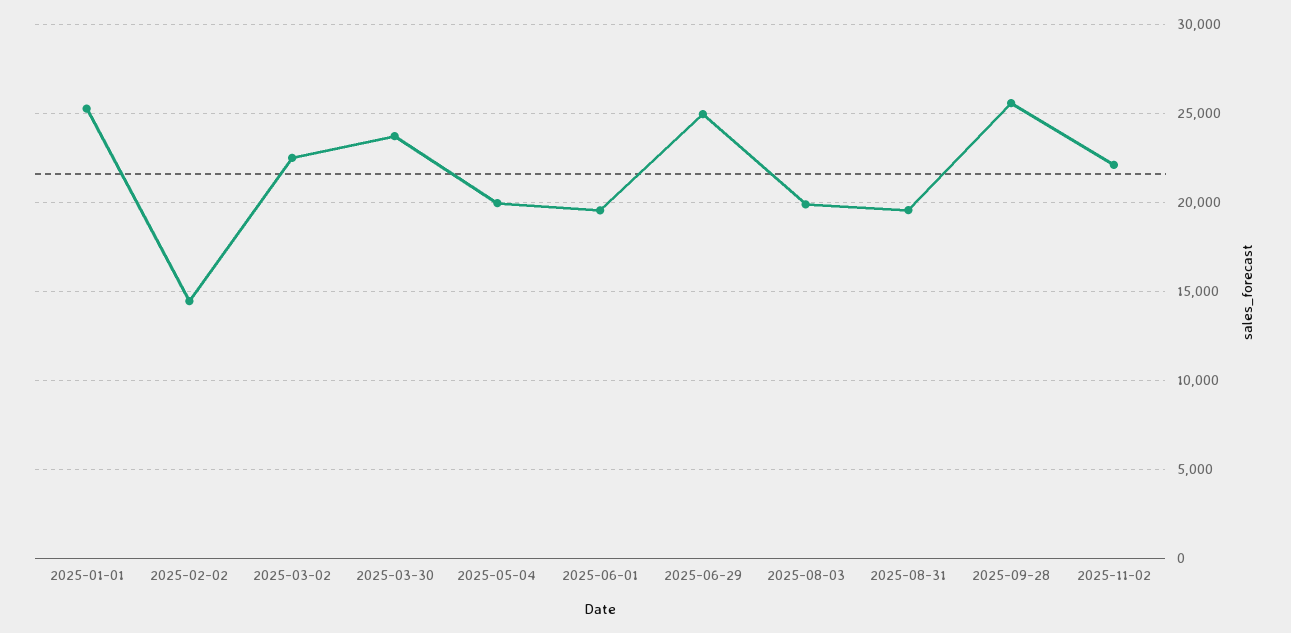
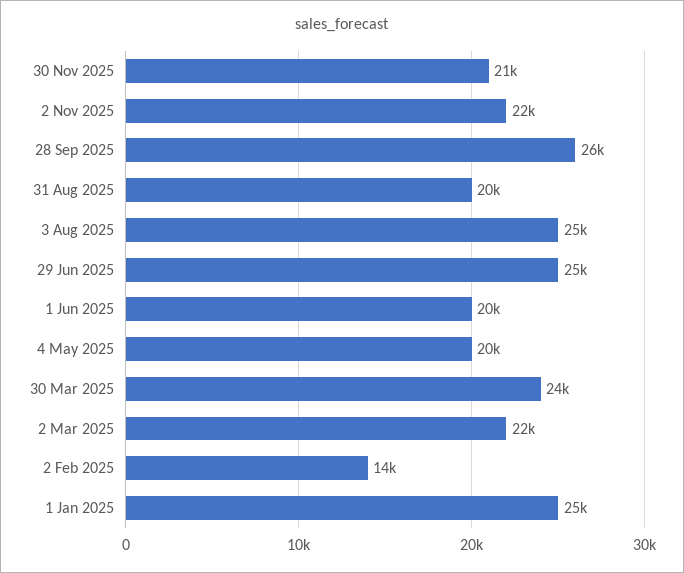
2025-08-03: 20000 -> 25000
30 Nov 2025: none -> 21000

